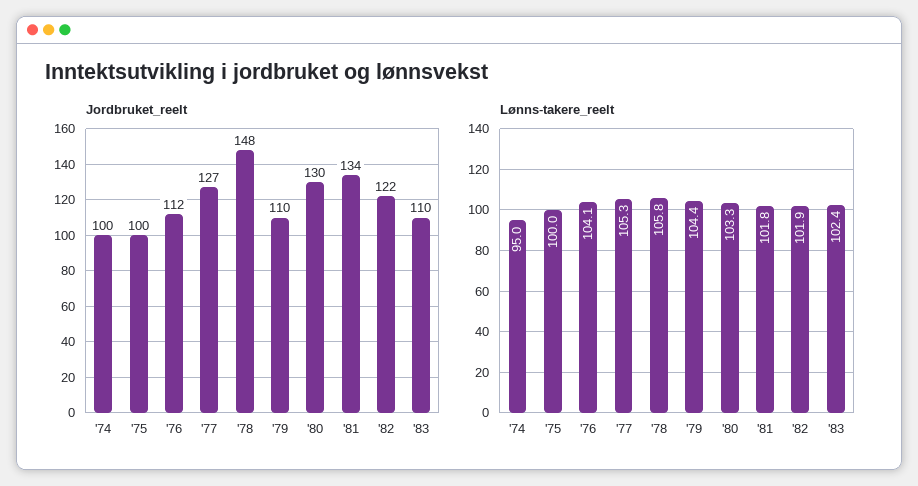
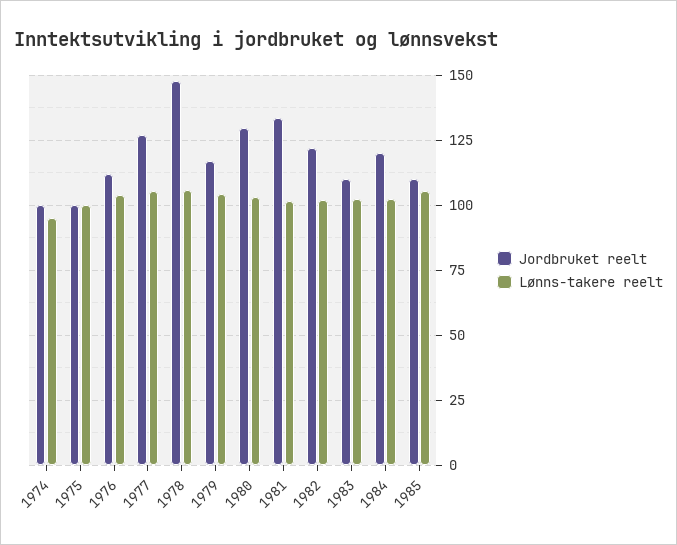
Jordbruket_reelt, '79: 110 -> 117.5
Jordbruket_reelt, 1984: none -> 120
Lønns-takere_reelt, 1984: none -> 102.5
Jordbruket_reelt, 1985: none -> 110
Lønns-takere_reelt, 1985: none -> 105

